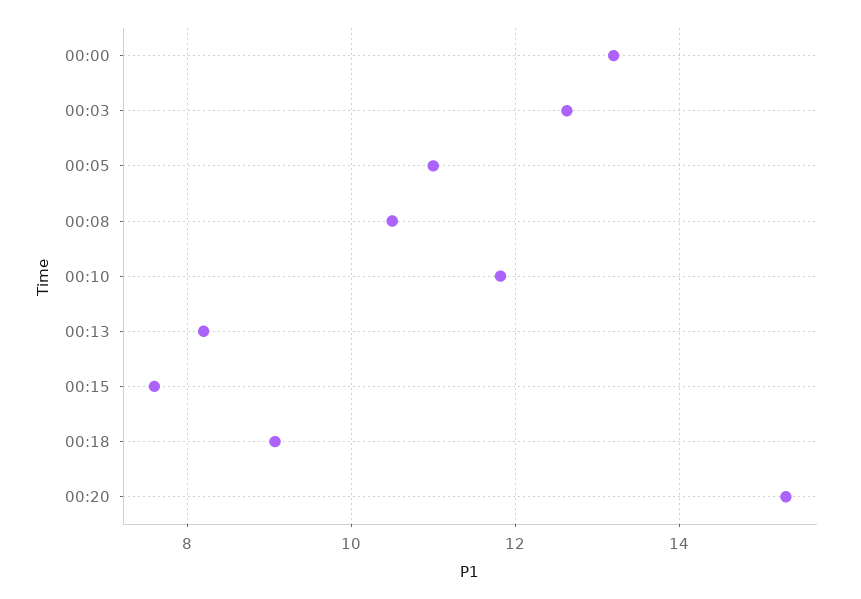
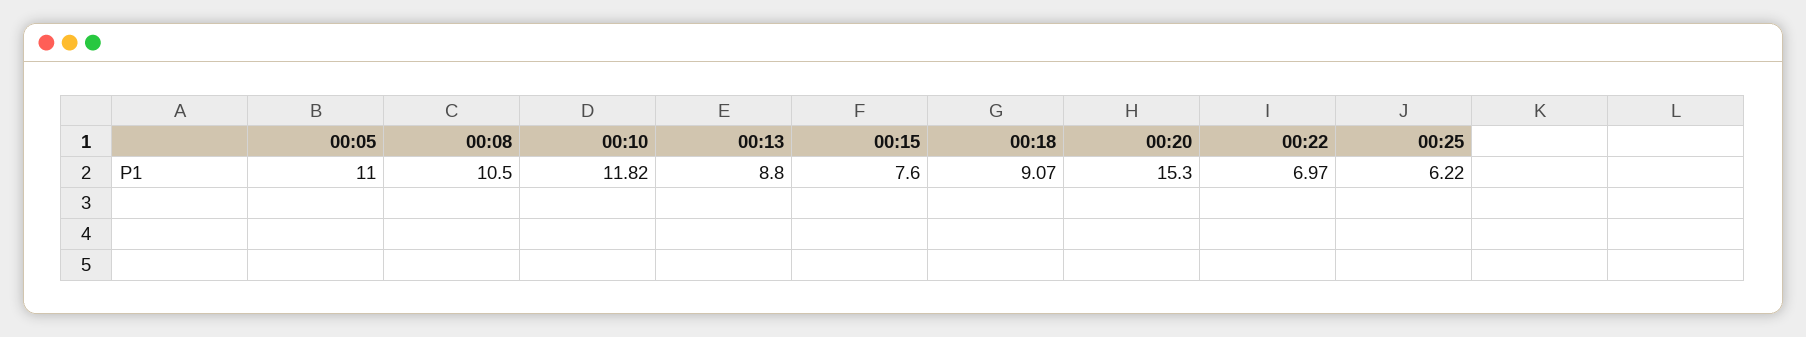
00:00: 13.2 -> none
00:03: 12.6 -> none
00:13: 8.2 -> 8.8
00:22: none -> 6.97
00:25: none -> 6.22

